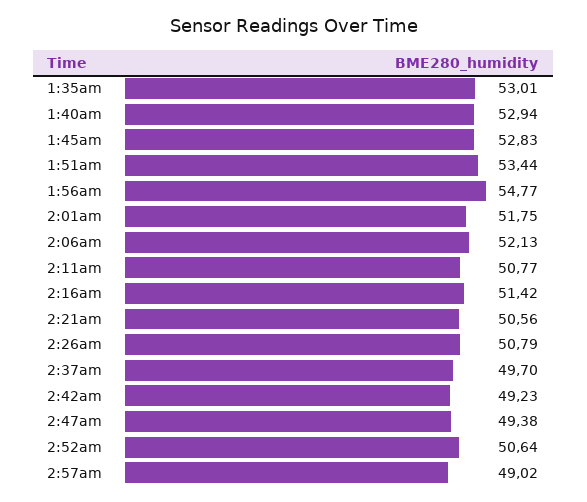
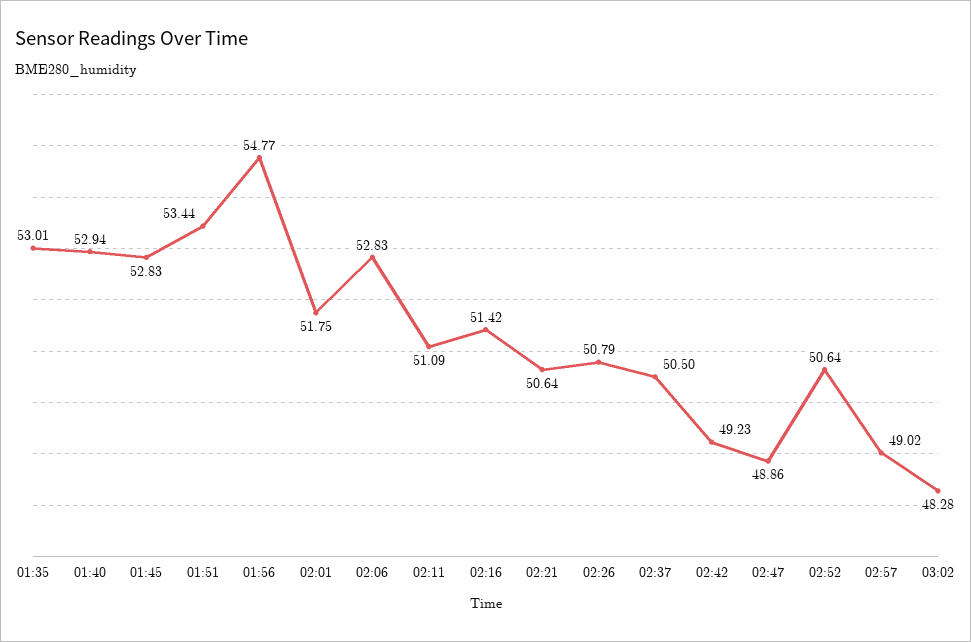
2:06am: 52.13 -> 52.83
2:11am: 50.77 -> 51.09
2:21am: 50.56 -> 50.64
2:37am: 49.7 -> 50.5
2:47am: 49.38 -> 48.86
03:02: none -> 48.28

